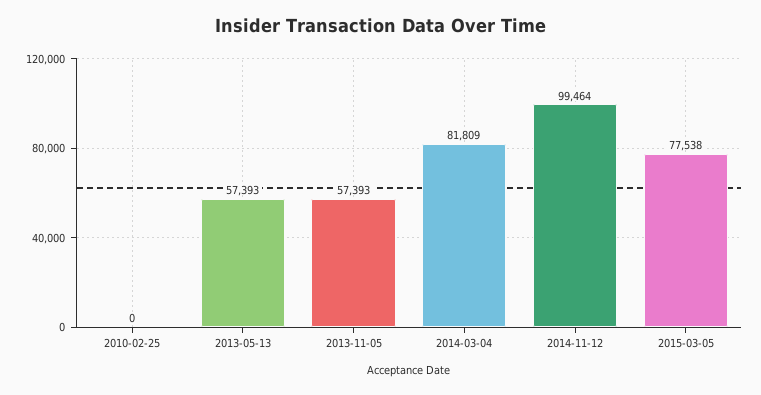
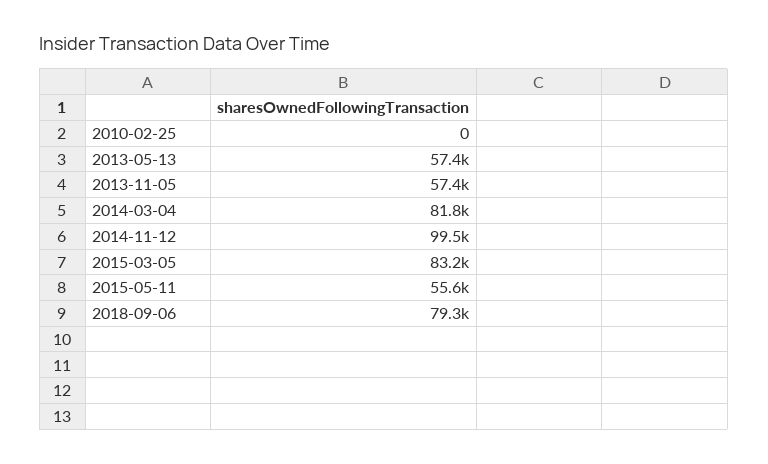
2015-03-05: 77538 -> 83200
2015-05-11: none -> 55600
2018-09-06: none -> 79300

